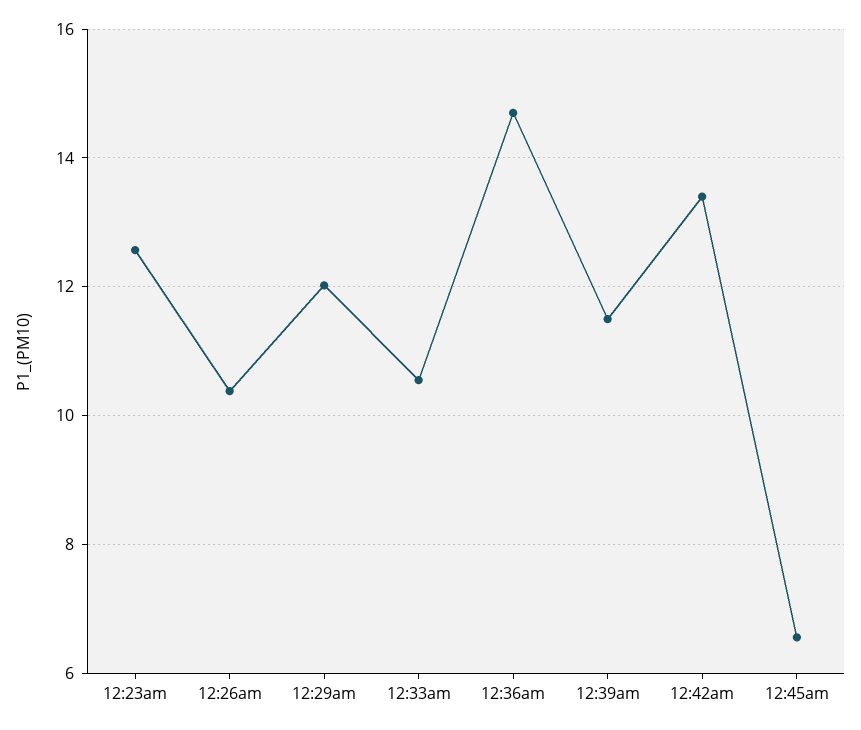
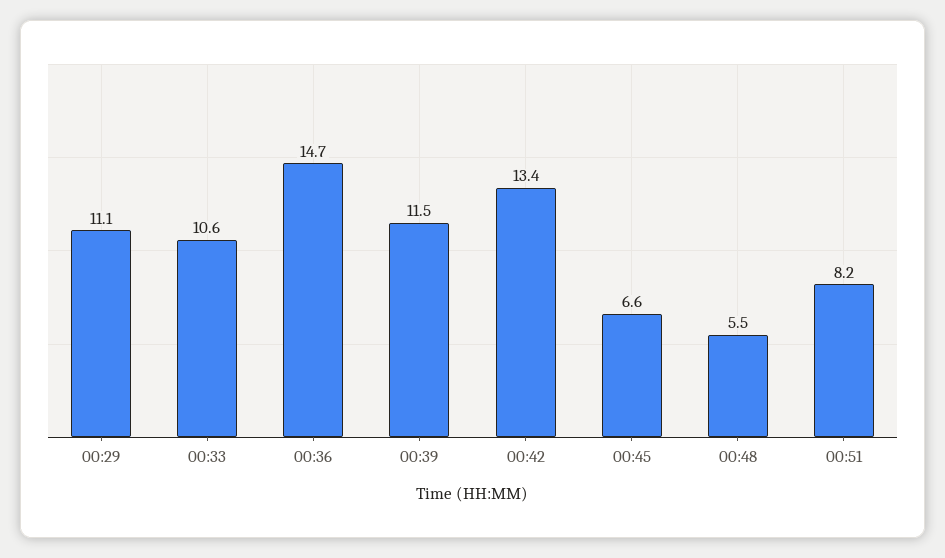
12:23am: 12.6 -> none
12:26am: 10.4 -> none
12:29am: 12 -> 11.1
00:48: none -> 5.5
00:51: none -> 8.2

